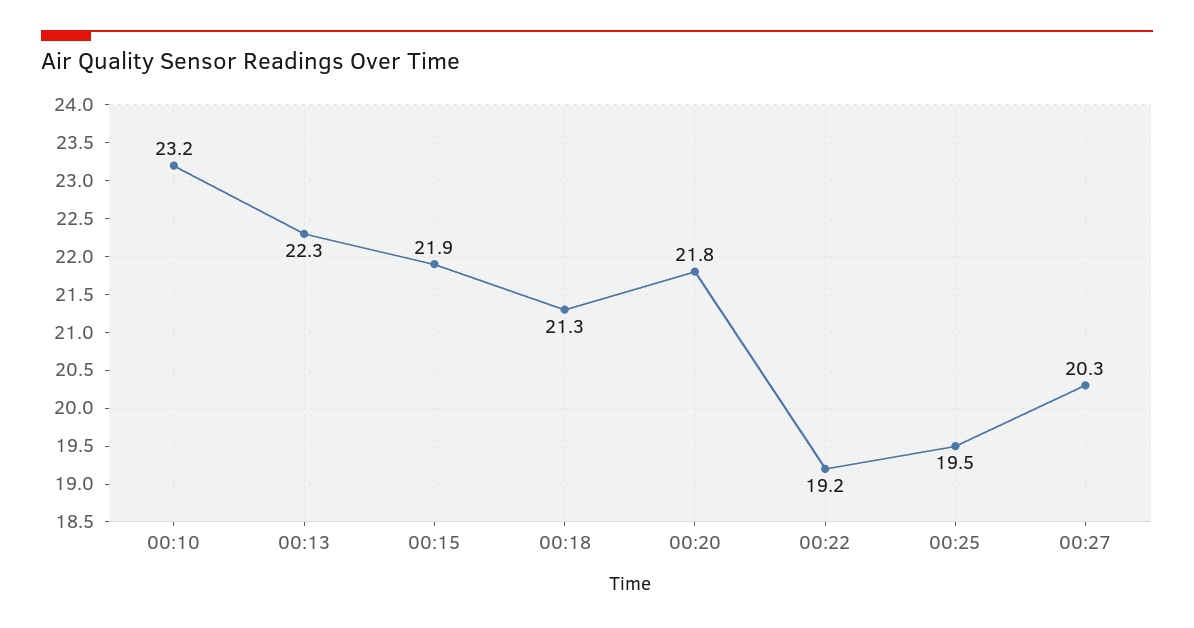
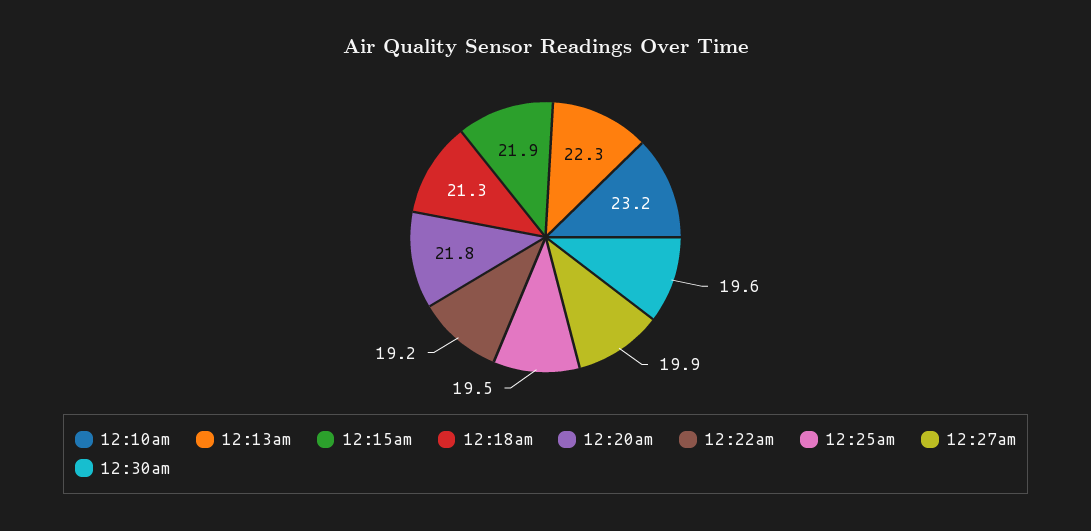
00:27: 20.3 -> 19.9
12:30am: none -> 19.6

